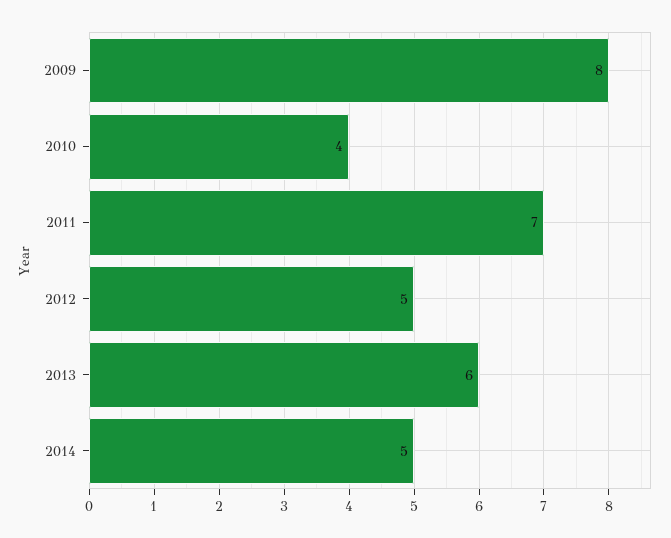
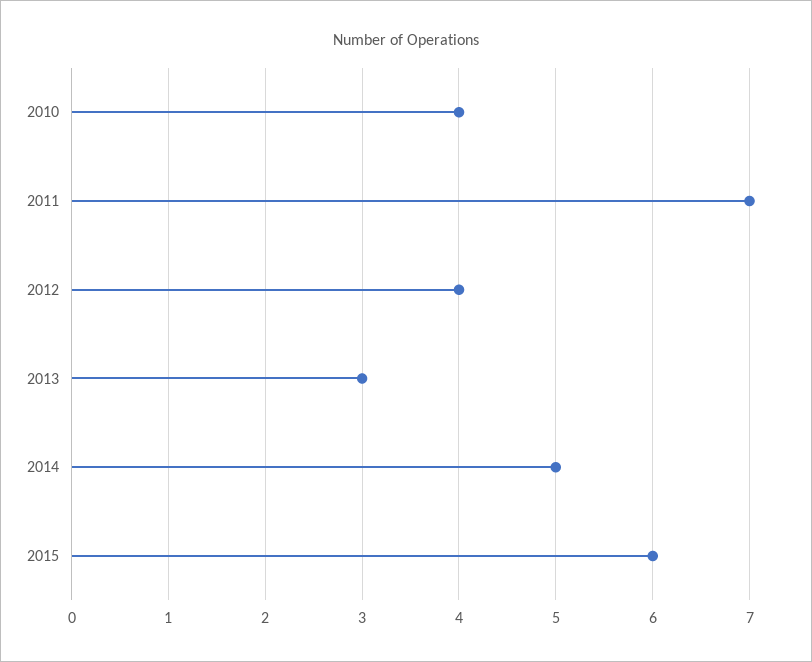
2009: 8 -> none
2012: 5 -> 4
2013: 6 -> 3
2015: none -> 6

